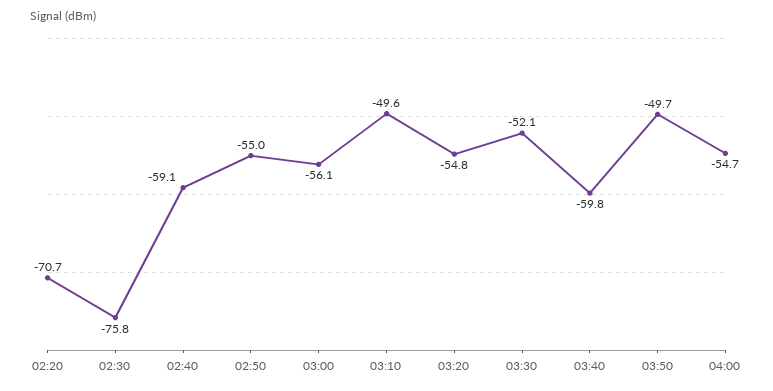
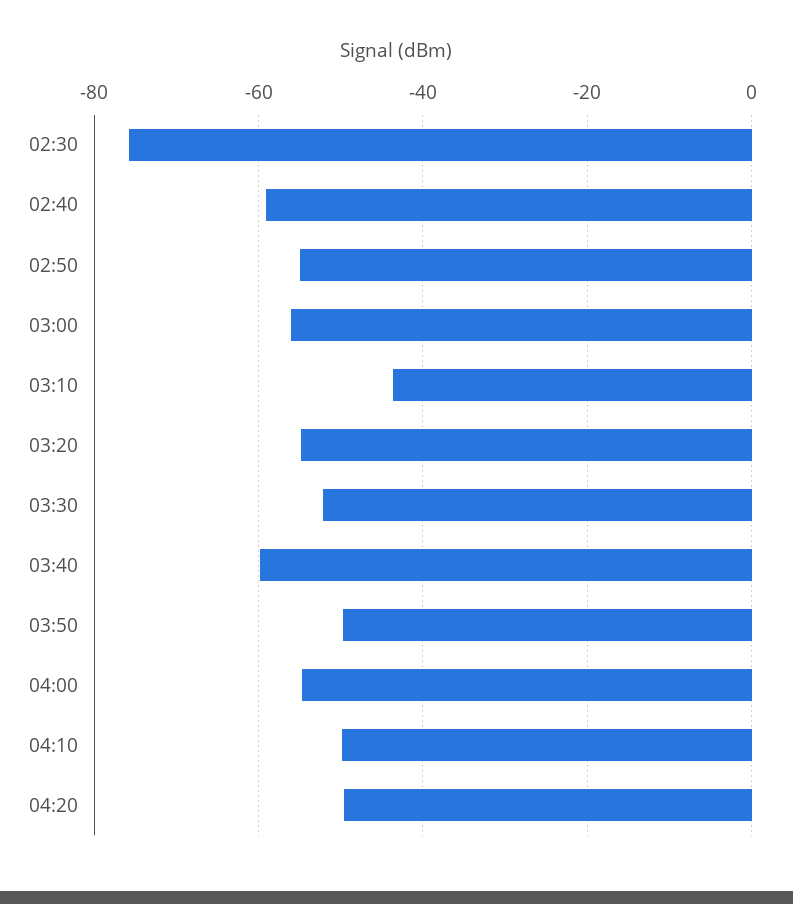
02:20: -70.7 -> none
03:10: -49.6 -> -44
04:10: none -> -50
04:20: none -> -50

